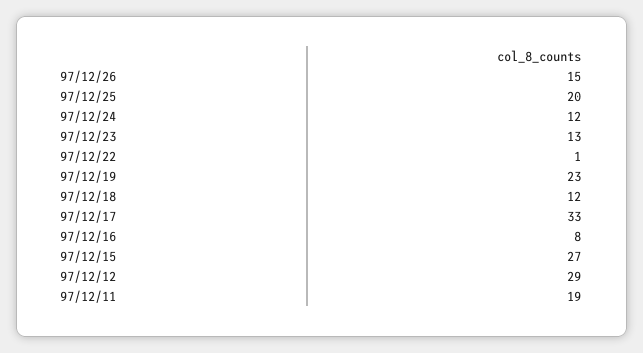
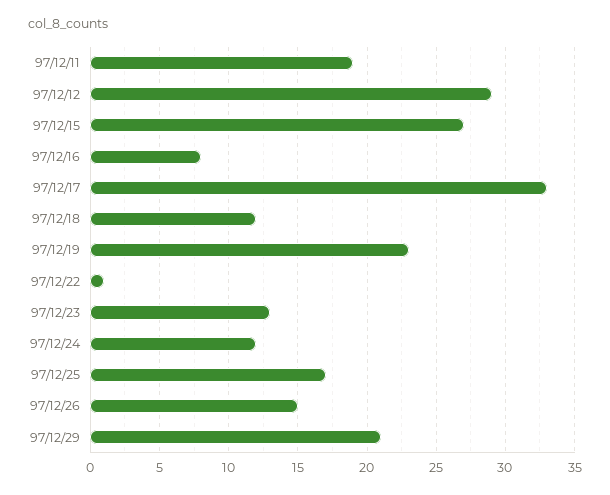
97/12/25: 20 -> 17
97/12/29: none -> 21

